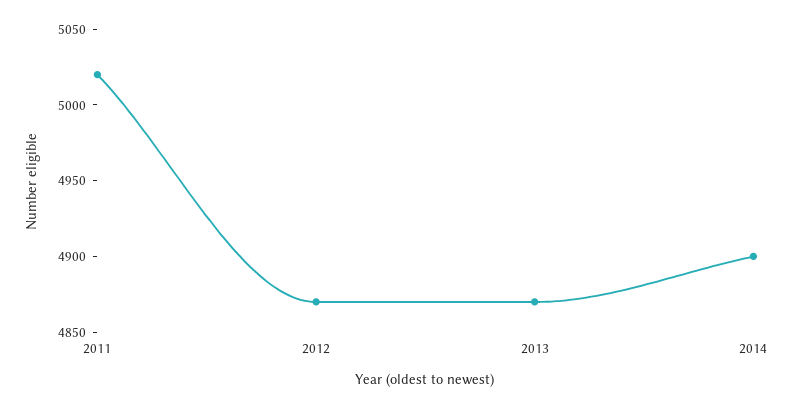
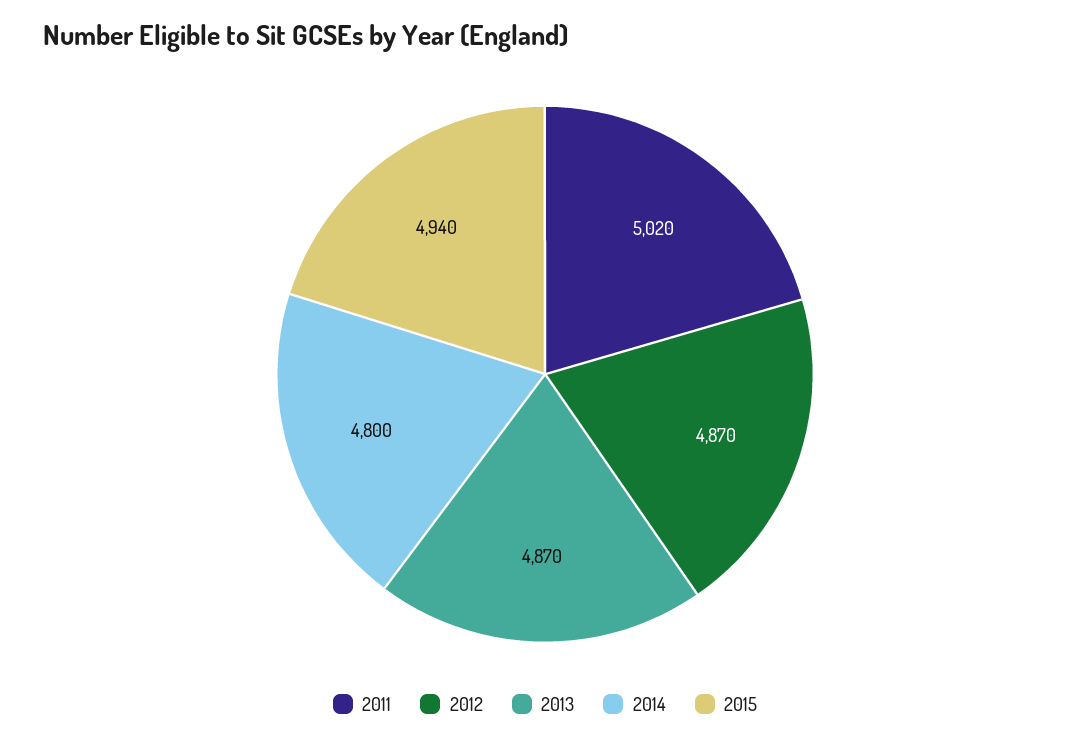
2014: 4900 -> 4800
2015: none -> 4940

